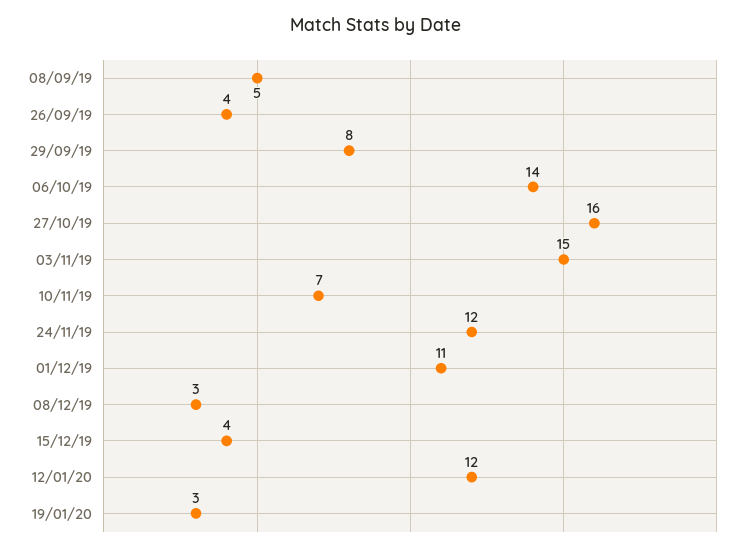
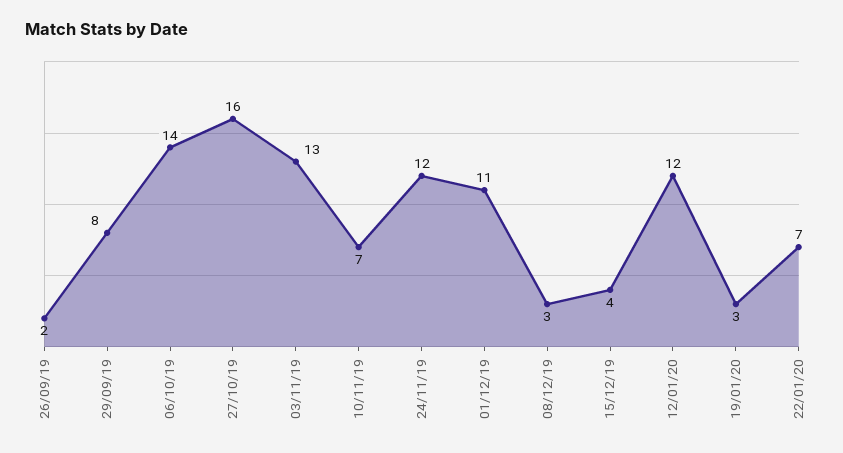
08/09/19: 5 -> none
26/09/19: 4 -> 2
03/11/19: 15 -> 13
22/01/20: none -> 7

